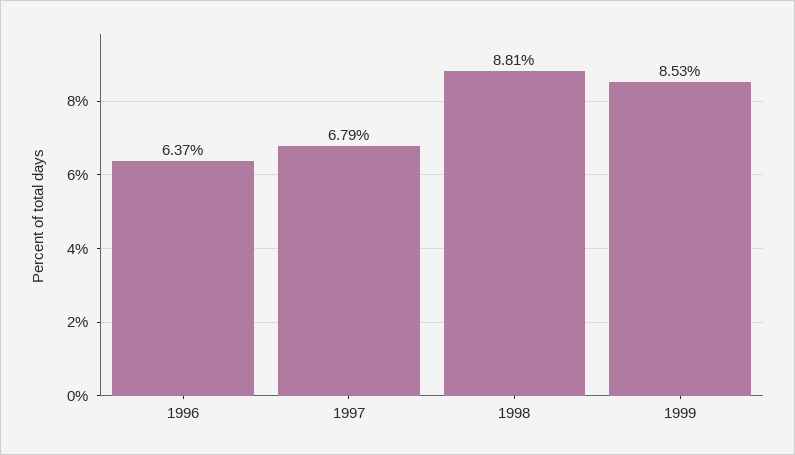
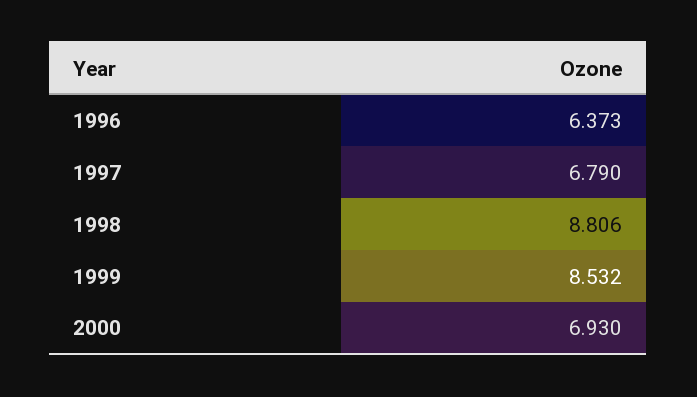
2000: none -> 6.93

